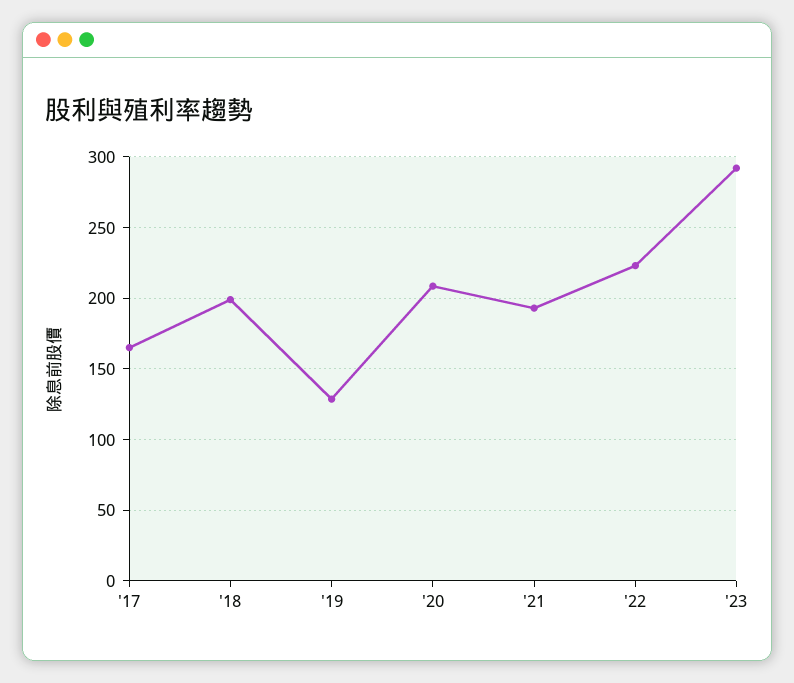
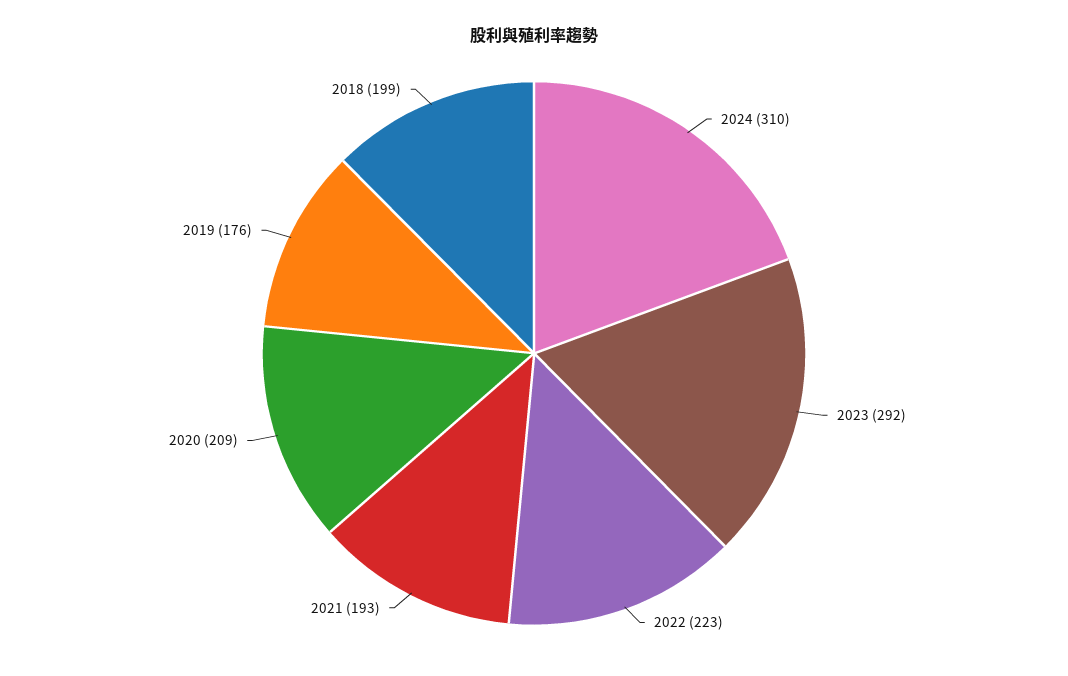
'17: 165 -> none
'19: 130 -> 176
2024: none -> 310

